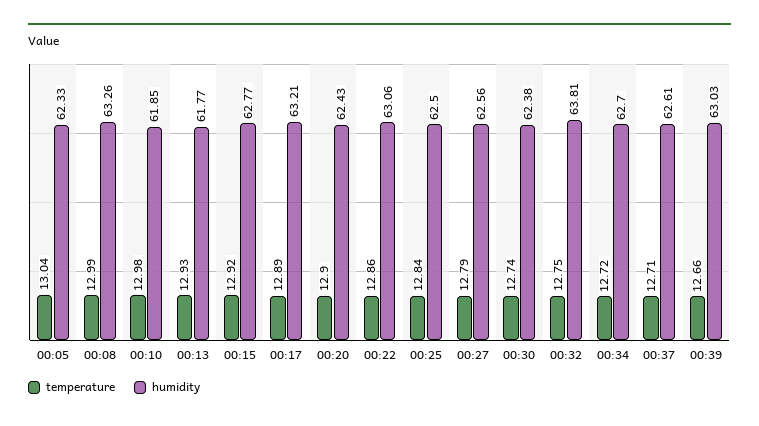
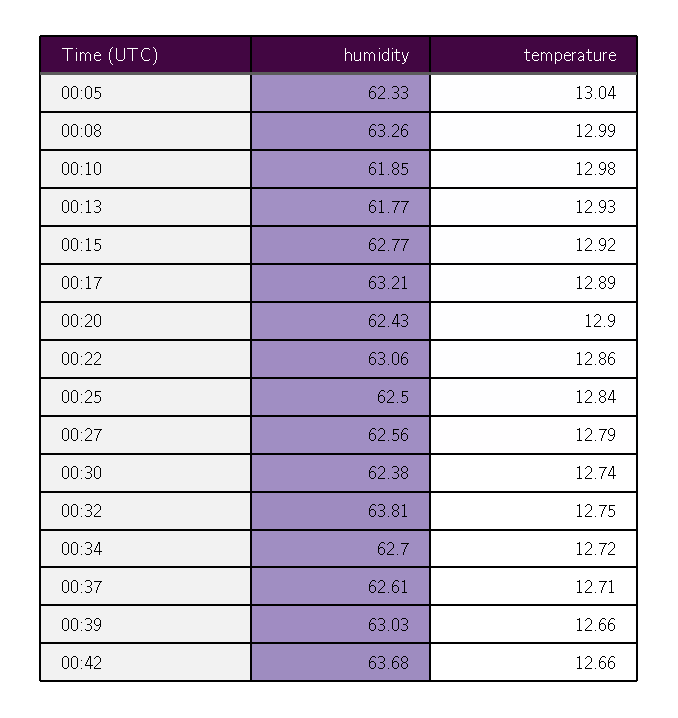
humidity, 00:42: none -> 63.68
temperature, 00:42: none -> 12.66

